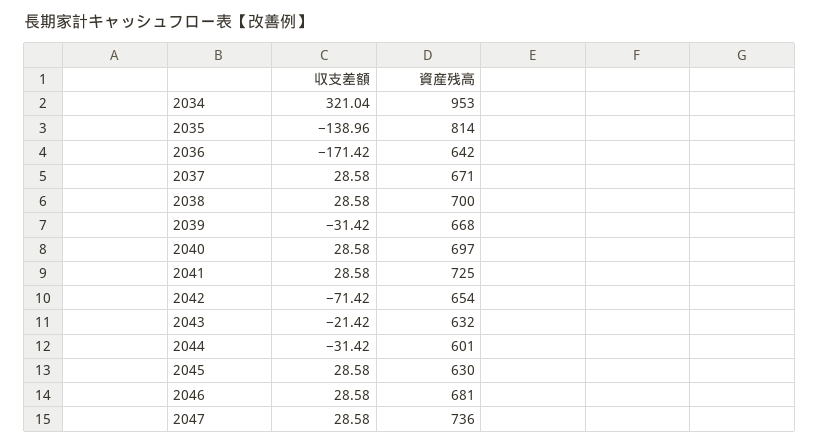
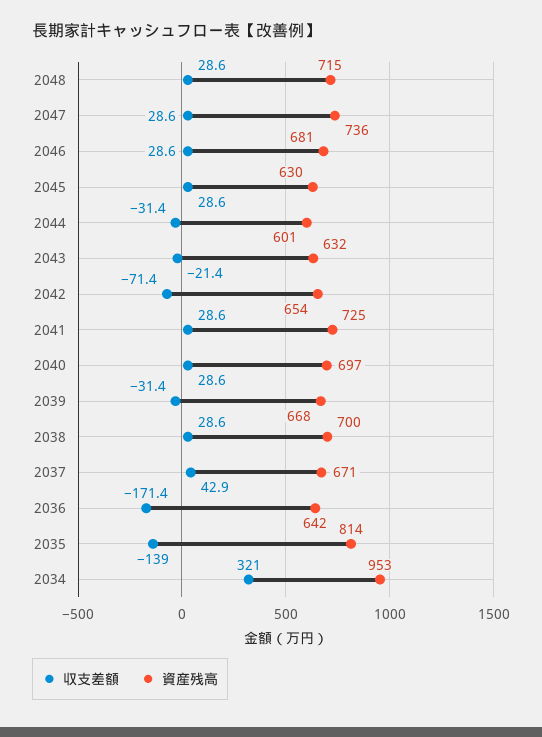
収支差額, 2037: 28.58 -> 42.9
収支差額, 2048: none -> 28.6
資産残高, 2048: none -> 715

